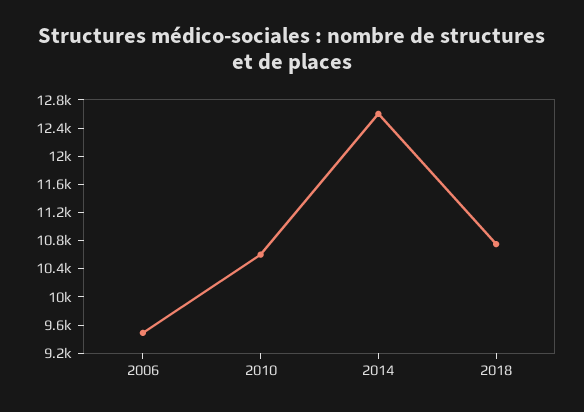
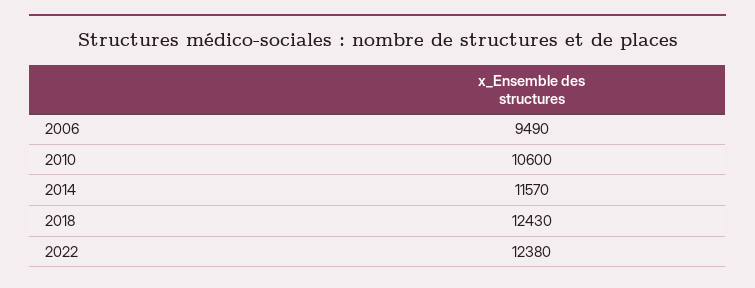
2014: 12600 -> 11570
2018: 10800 -> 12430
2022: none -> 12380

